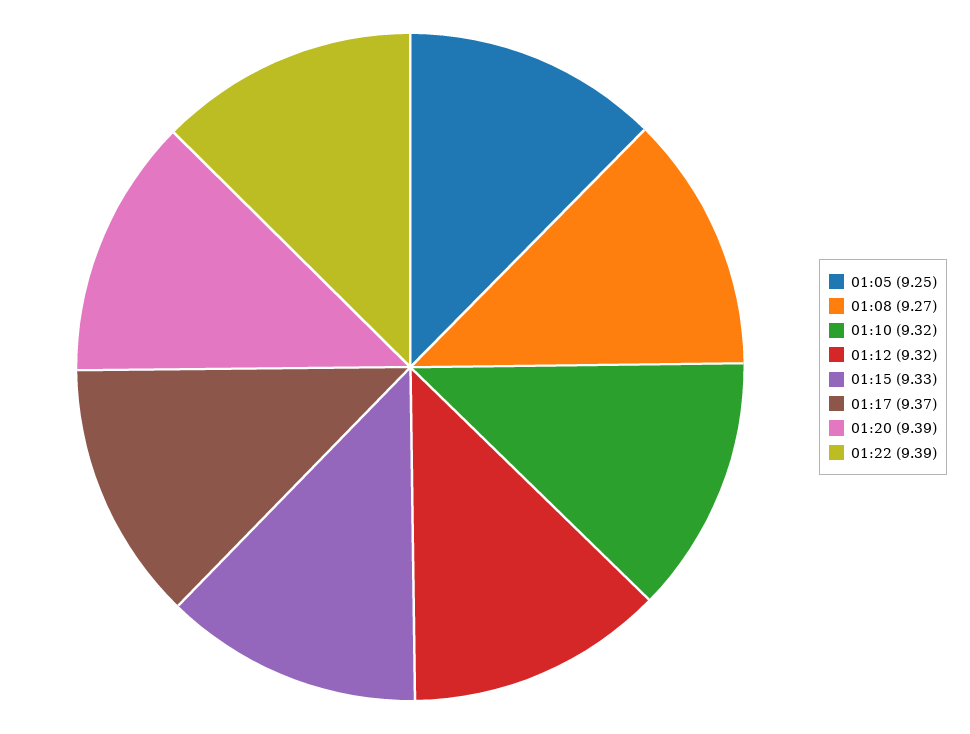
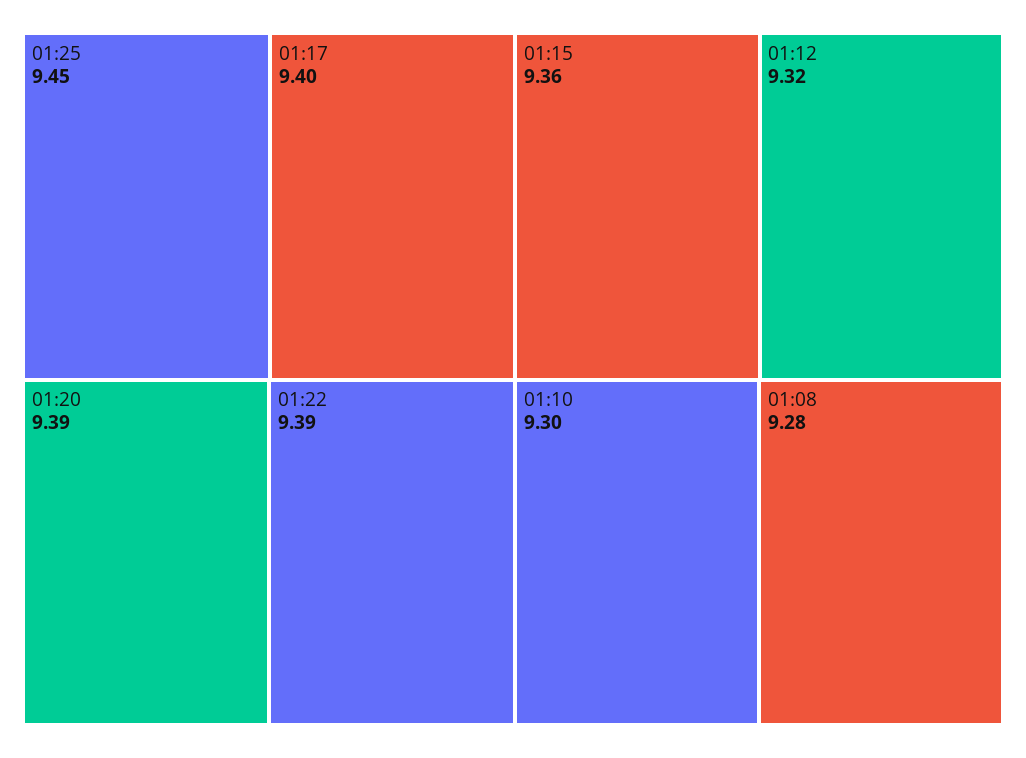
01:05: 9.25 -> none
01:08: 9.27 -> 9.28
01:10: 9.32 -> 9.3
01:15: 9.33 -> 9.36
01:17: 9.37 -> 9.4
01:25: none -> 9.45

